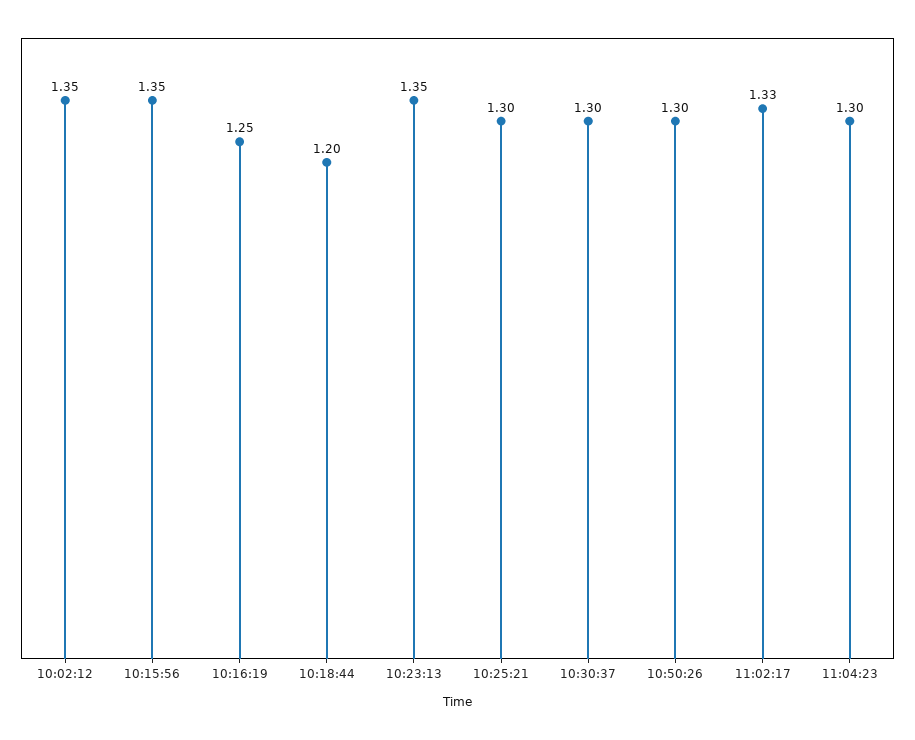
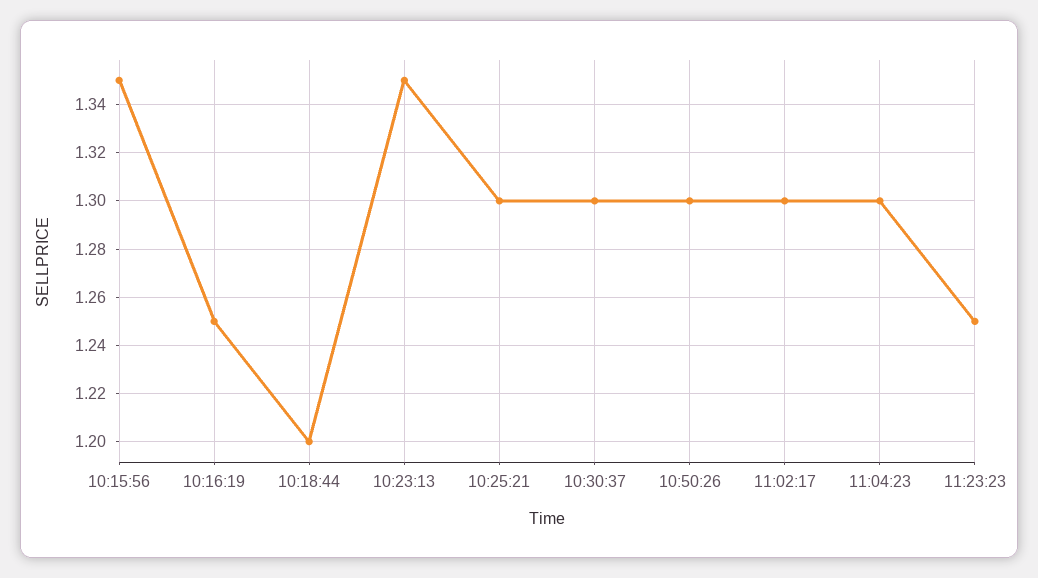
10:02:12: 1.35 -> none
11:02:17: 1.33 -> 1.3
11:23:23: none -> 1.25

